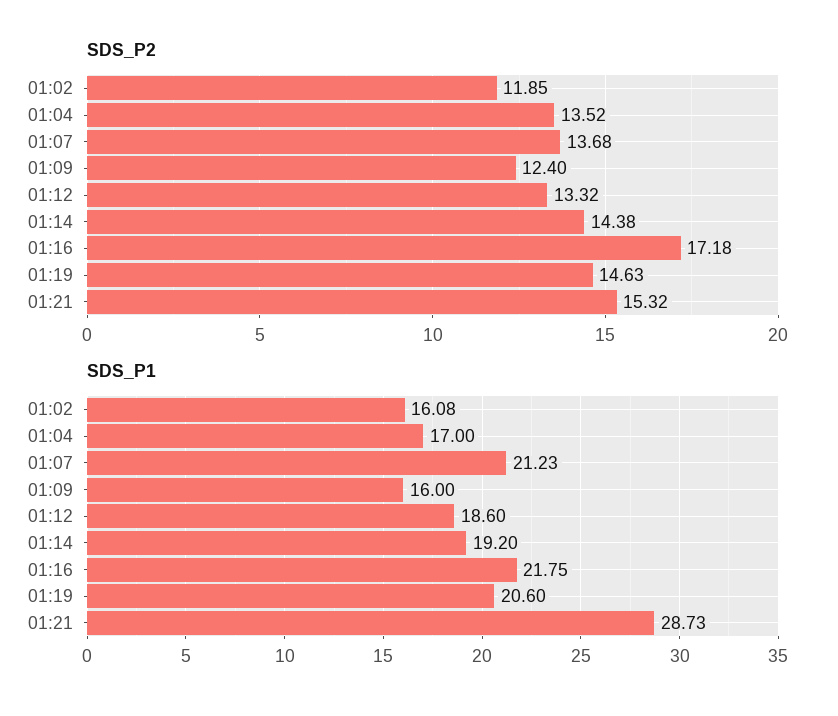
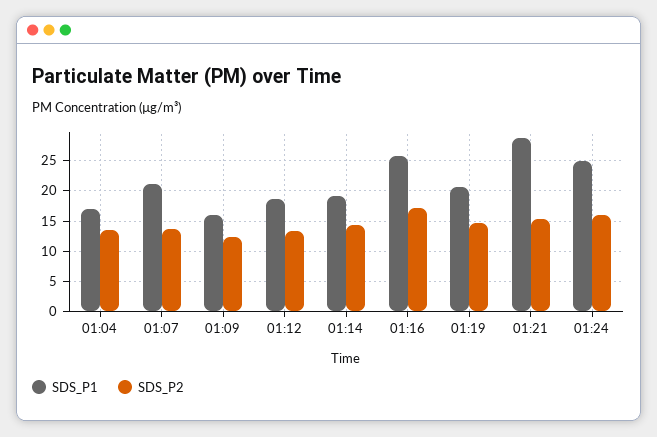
SDS_P2, 01:02: 11.85 -> none
SDS_P1, 01:02: 16.08 -> none
SDS_P1, 01:16: 21.75 -> 26
SDS_P1, 01:24: none -> 25
SDS_P2, 01:24: none -> 16

